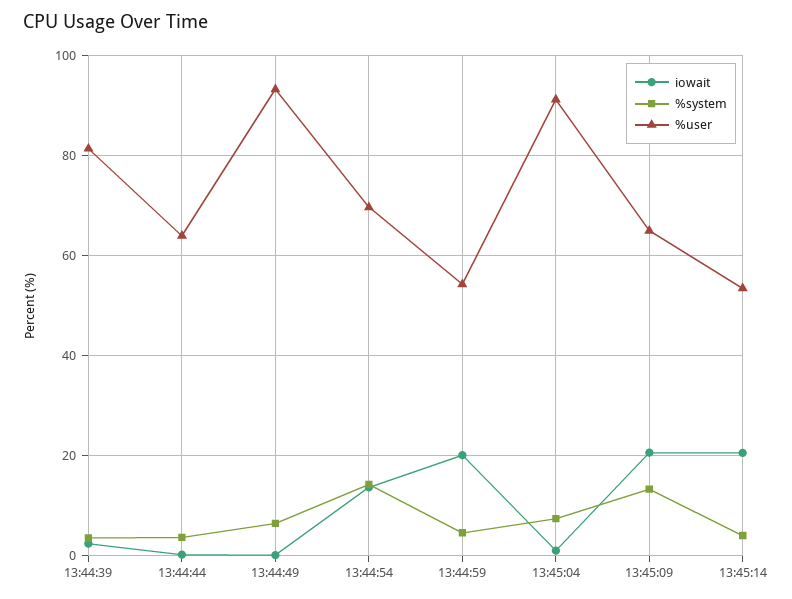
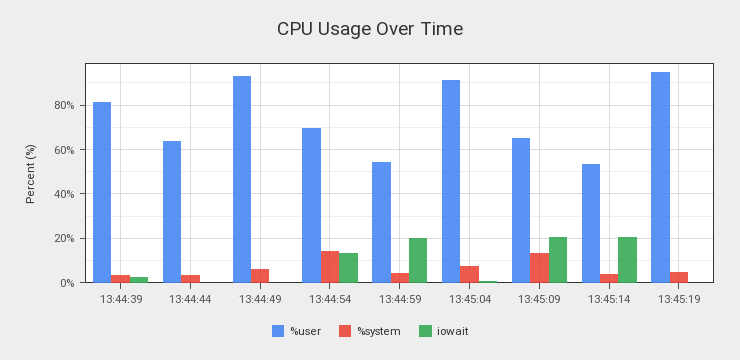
%user, 13:45:19: none -> 95
%system, 13:45:19: none -> 5
iowait, 13:45:19: none -> 0

